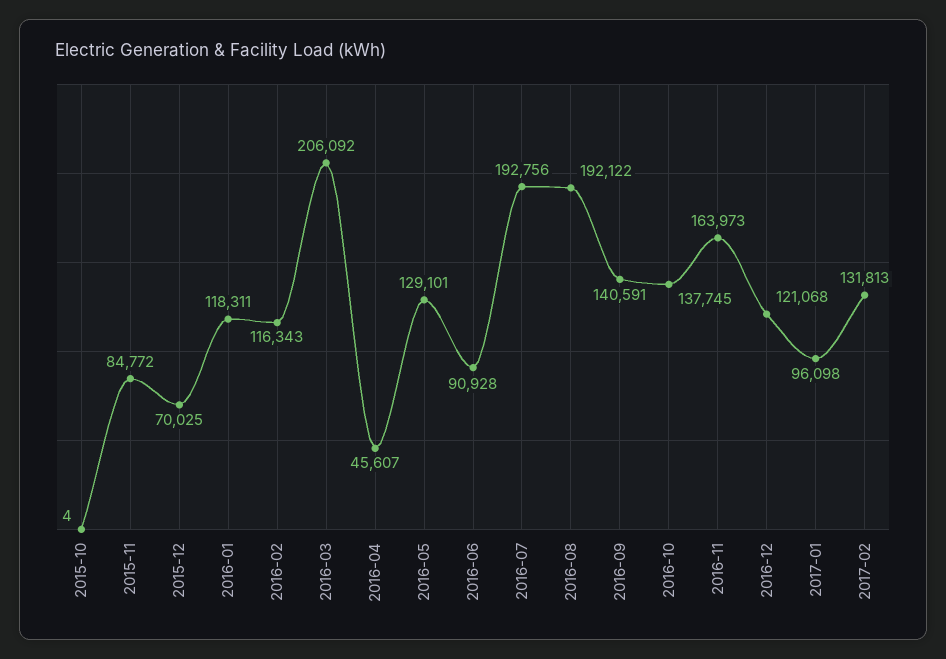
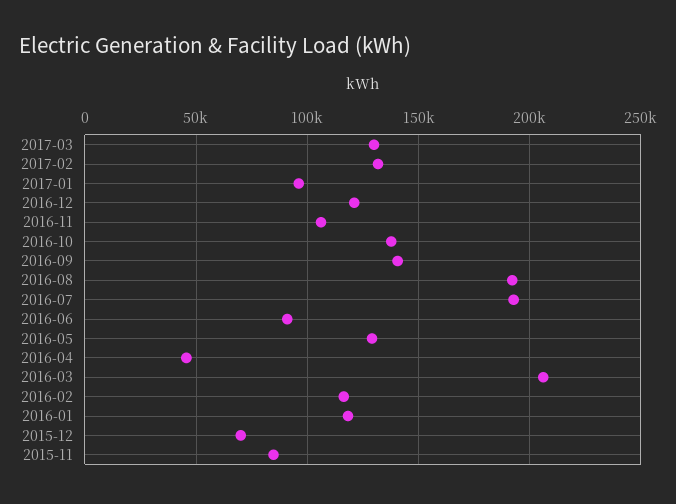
2015-10: 4 -> none
2016-11: 163973 -> 105000
2017-03: none -> 130000

